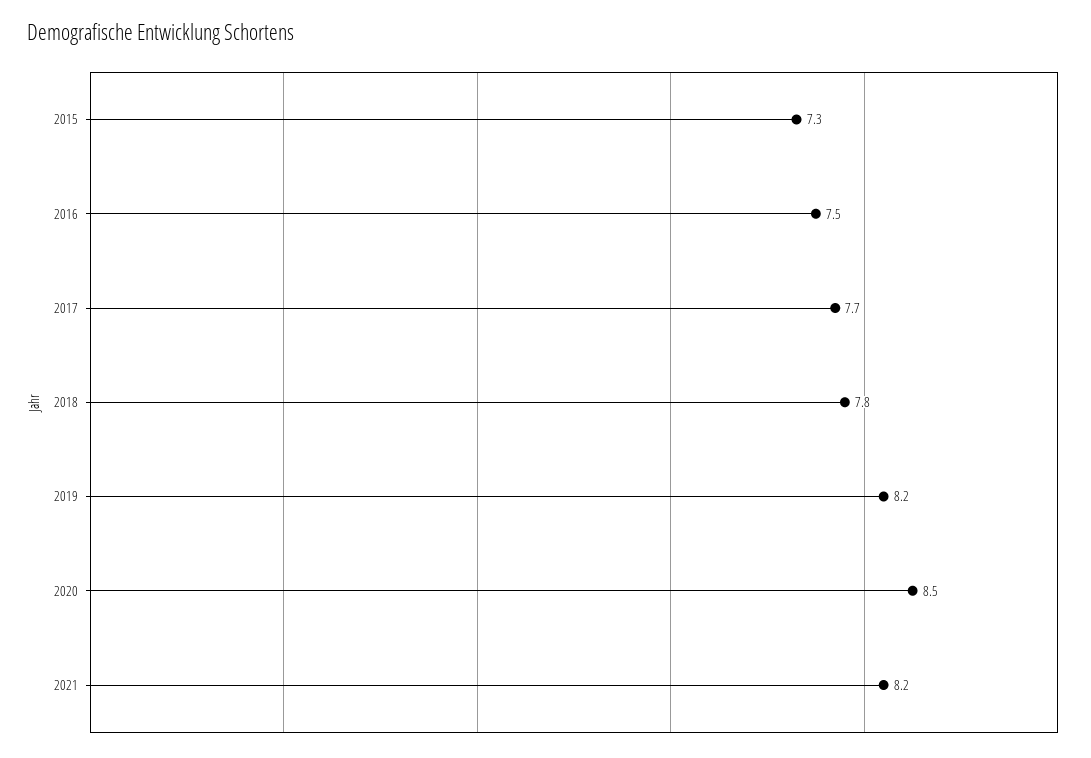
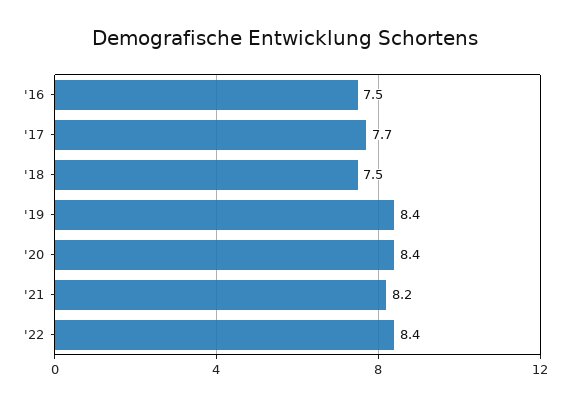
2015: 7.3 -> none
2018: 7.8 -> 7.5
2019: 8.2 -> 8.4
2020: 8.5 -> 8.4
'22: none -> 8.4

